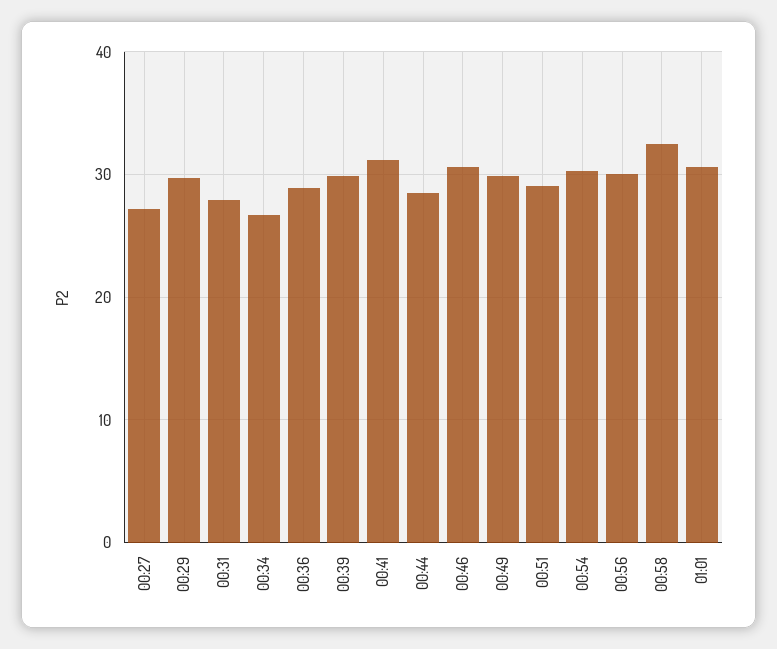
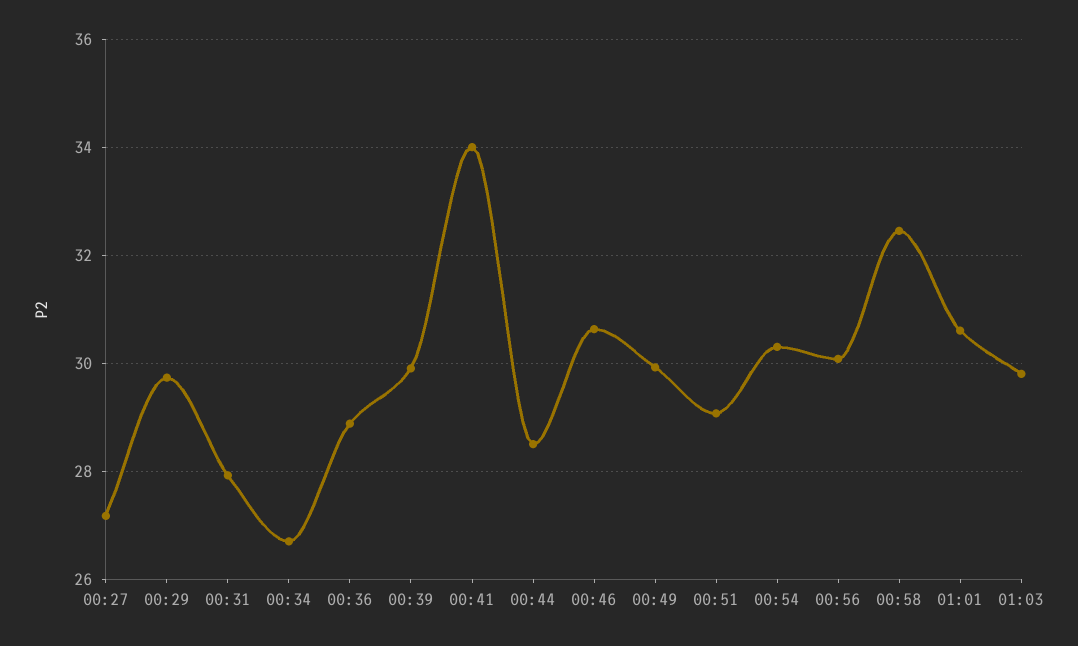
00:41: 31 -> 34
01:03: none -> 29.8

